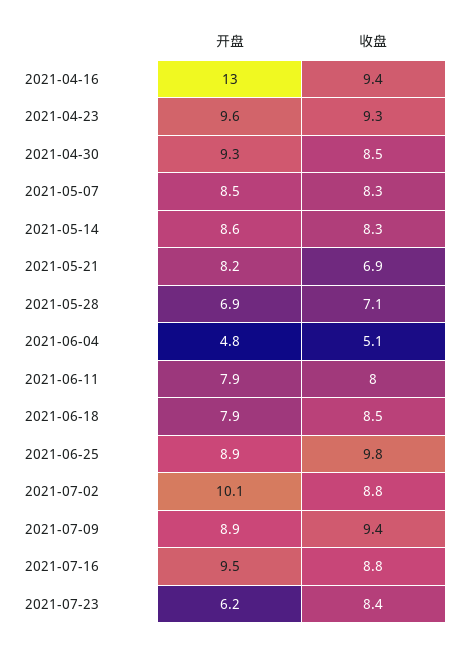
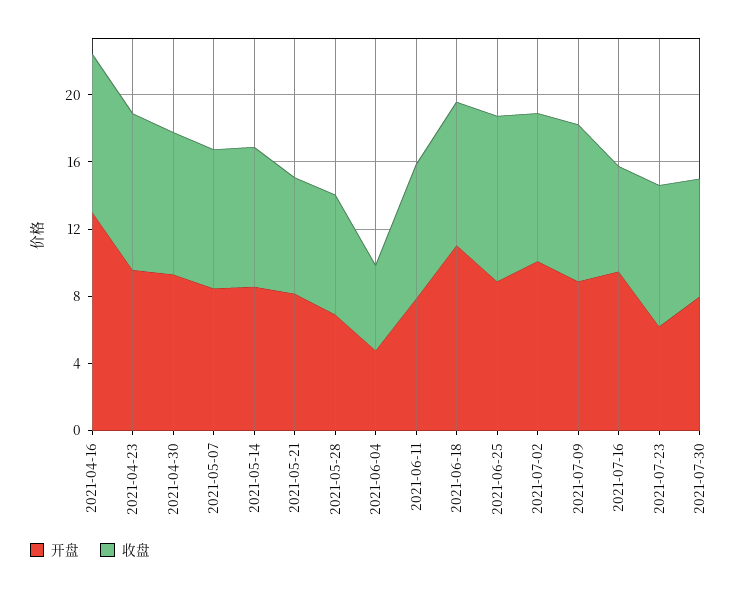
开盘, 2021-06-18: 7.9 -> 11
收盘, 2021-07-16: 8.8 -> 6
开盘, 2021-07-30: none -> 8
收盘, 2021-07-30: none -> 7

